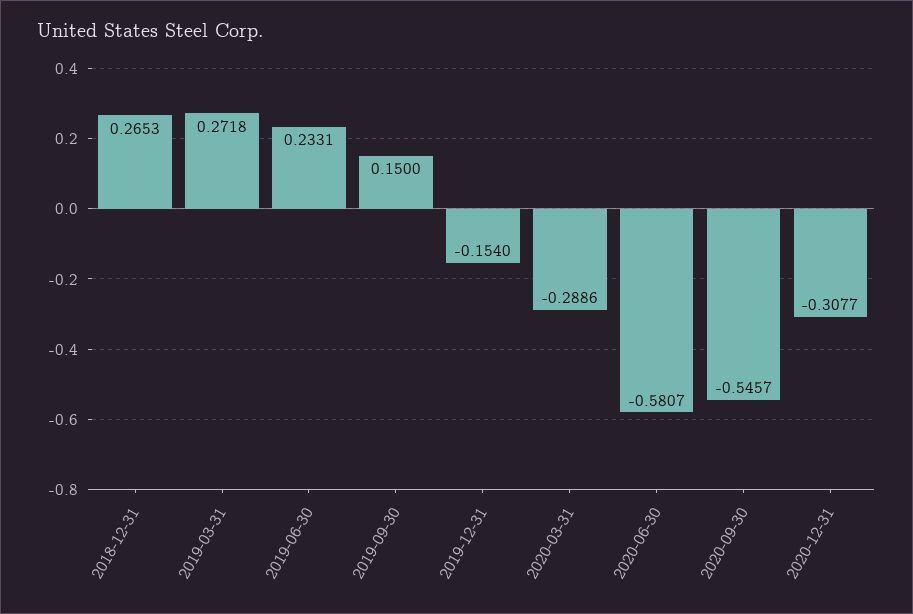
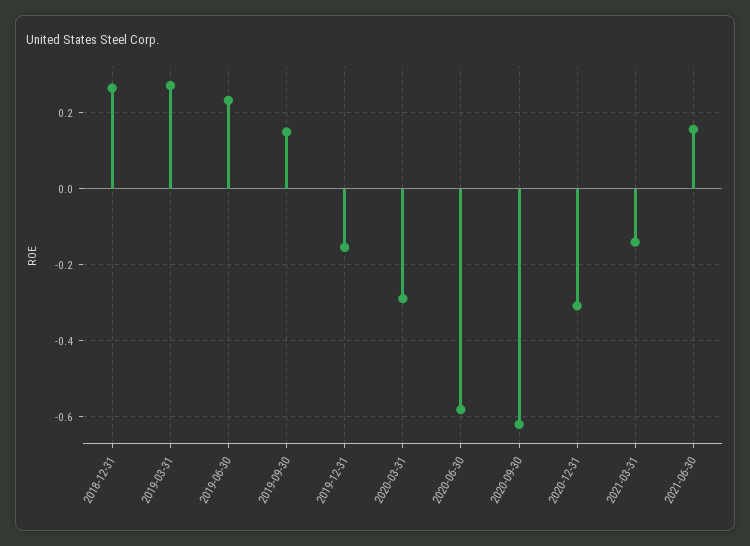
2020-09-30: -0.5457 -> -0.62
2021-03-31: none -> -0.14
2021-06-30: none -> 0.16

